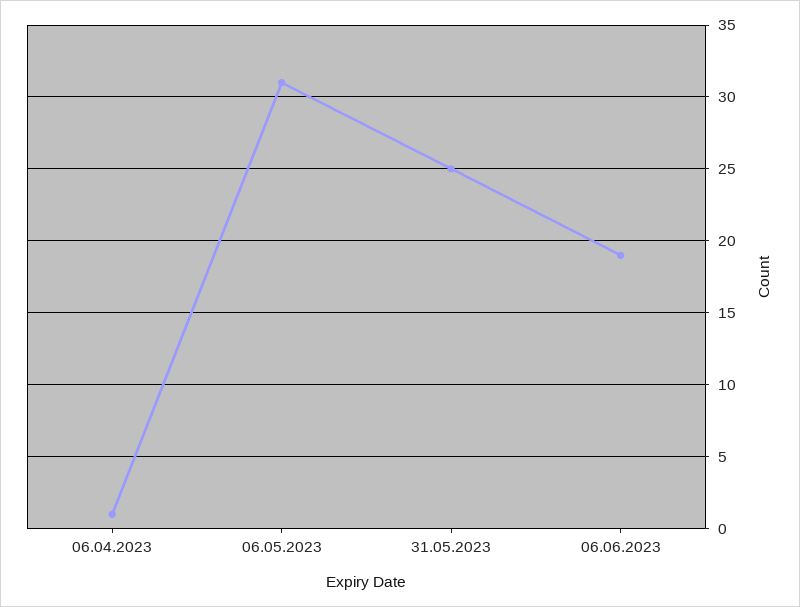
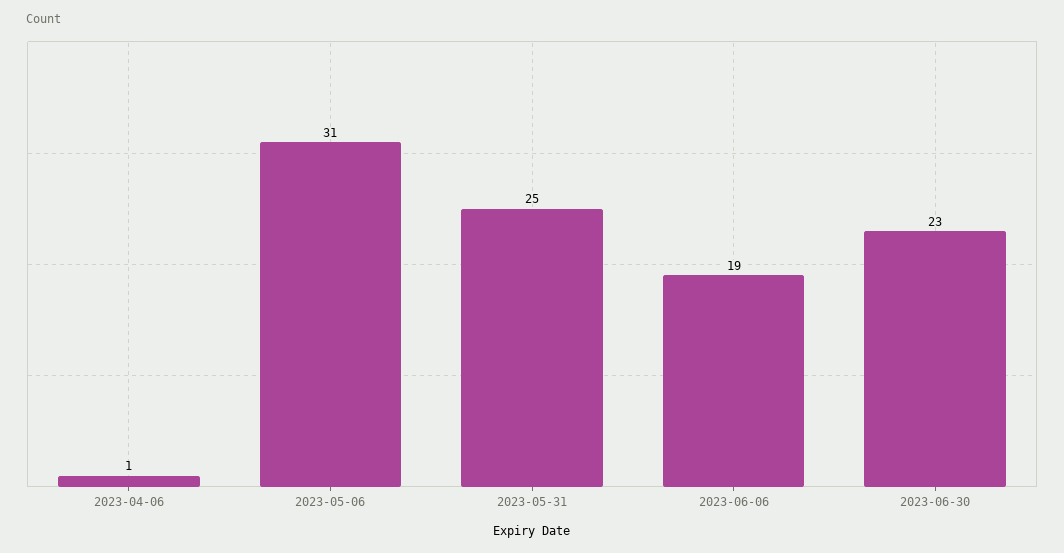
2023-06-30: none -> 23

